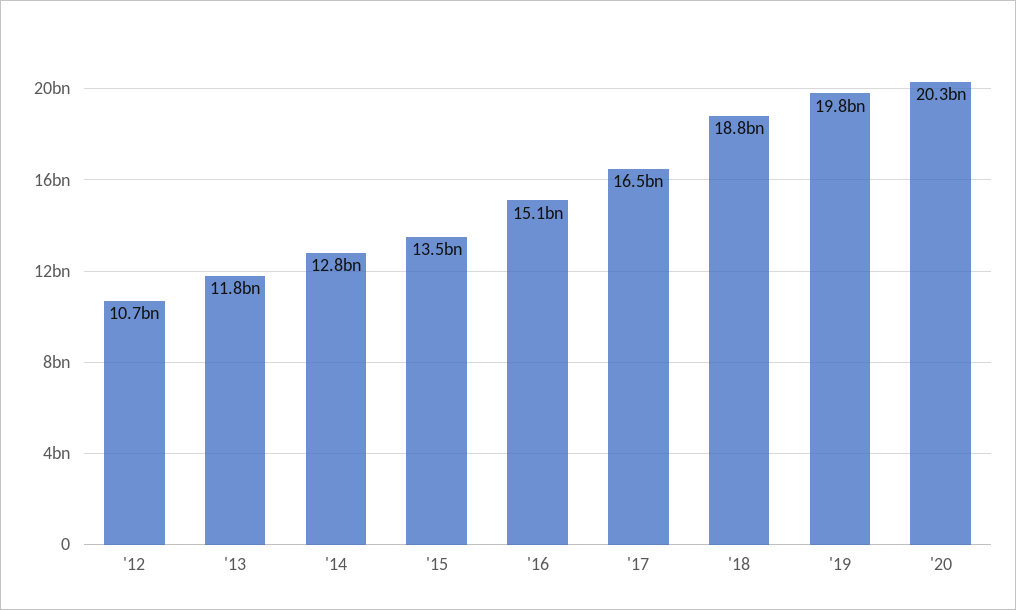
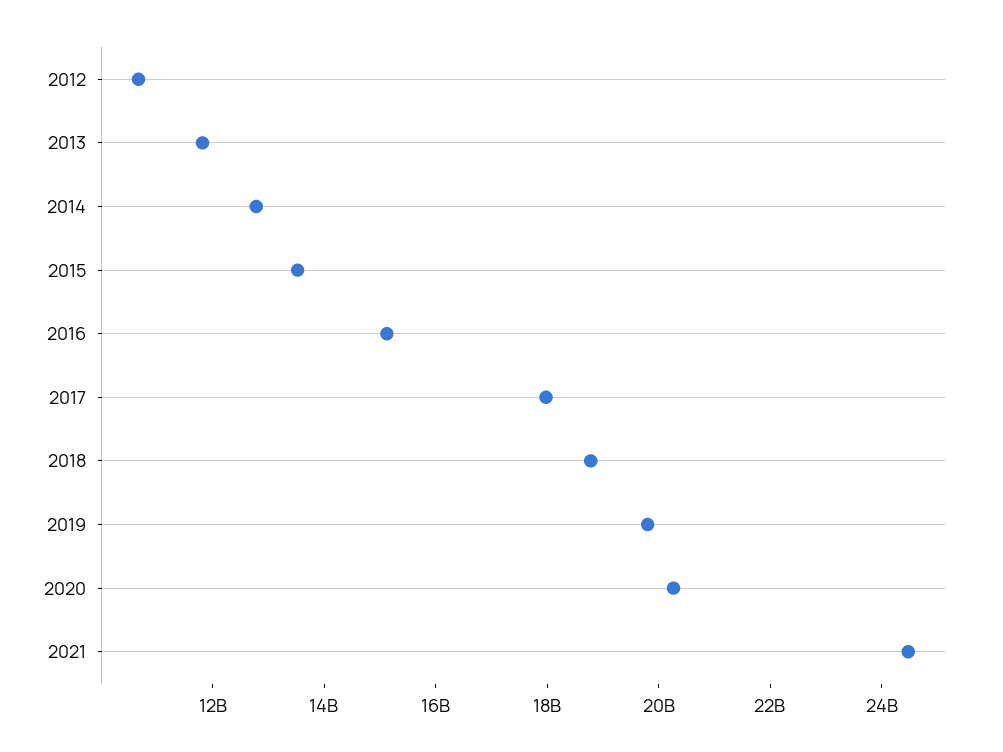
'17: 16500000000 -> 18000000000
2021: none -> 24500000000

